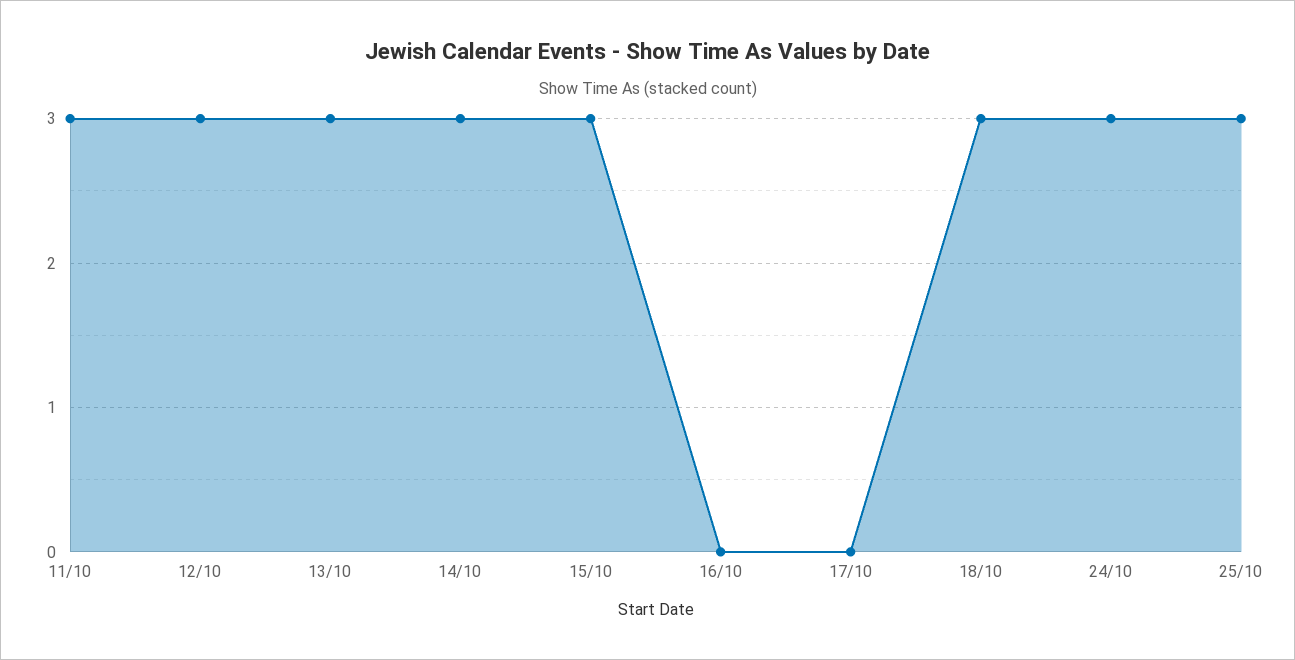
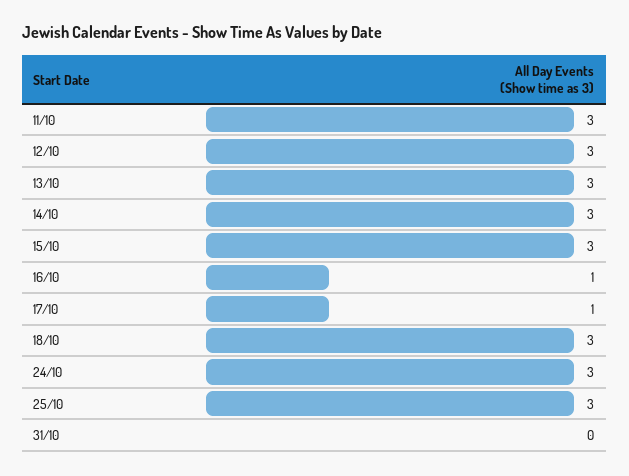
16/10: 0 -> 1
17/10: 0 -> 1
31/10: none -> 0

